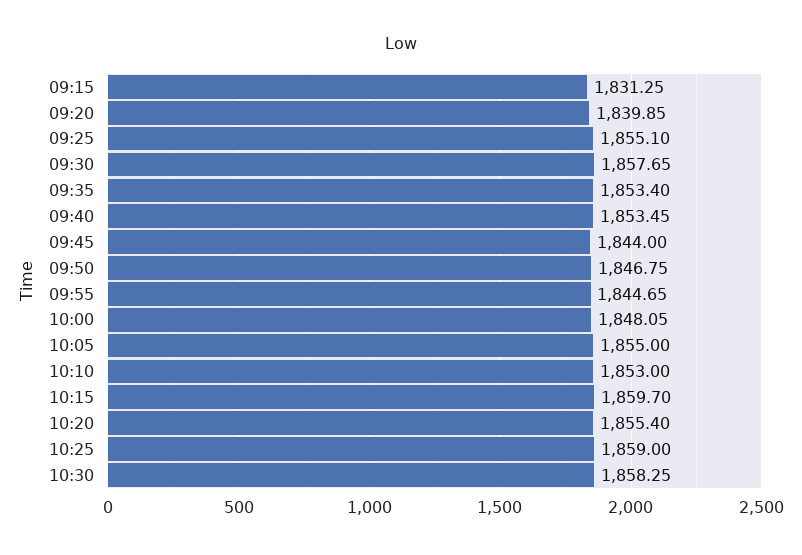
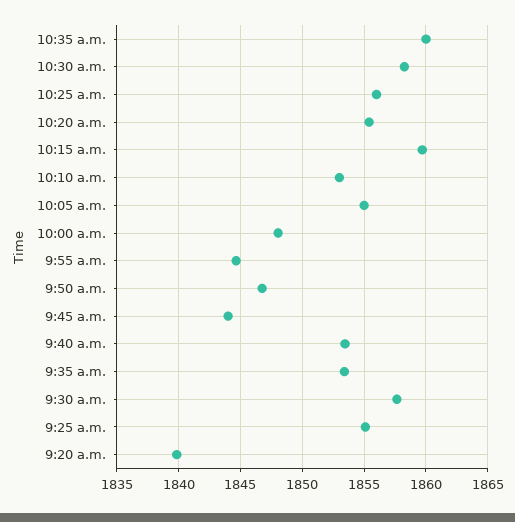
09:15: 1831.25 -> none
10:25: 1859 -> 1856
10:35 a.m.: none -> 1860

